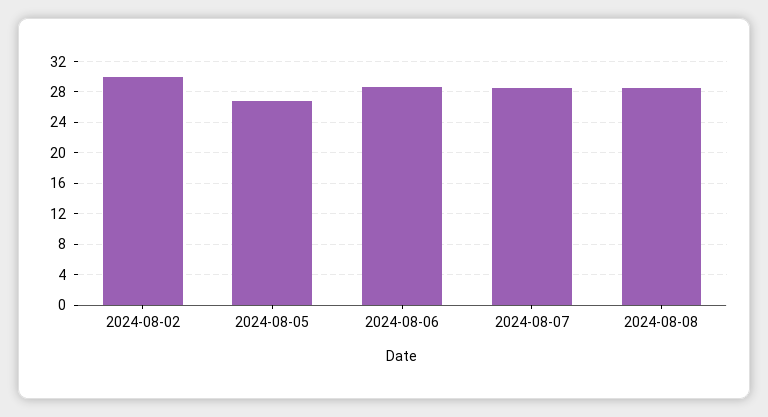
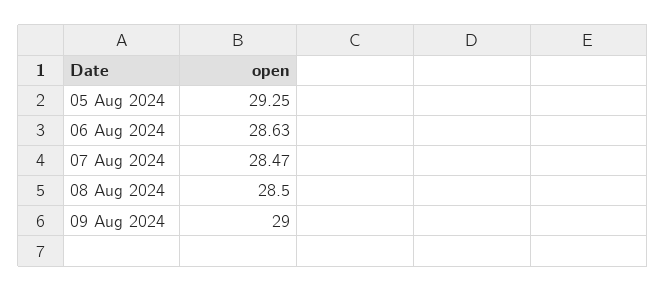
2024-08-02: 30 -> none
2024-08-05: 27 -> 29.25
09 Aug 2024: none -> 29

